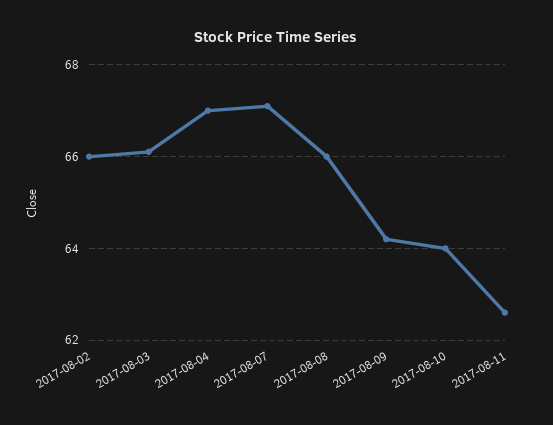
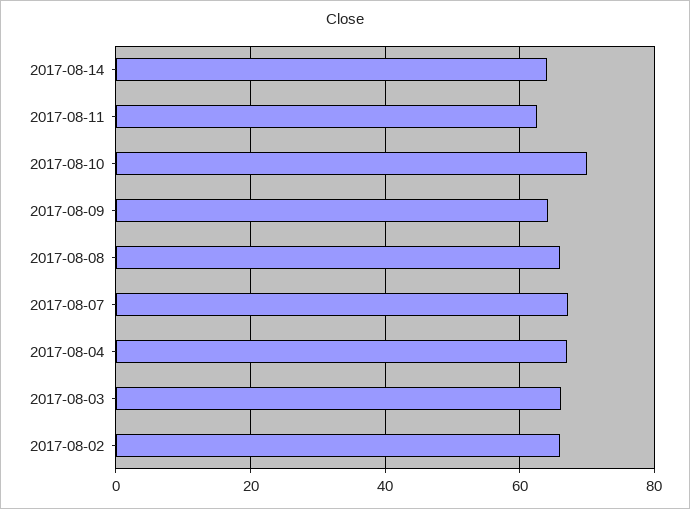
2017-08-10: 64 -> 70
2017-08-14: none -> 64

